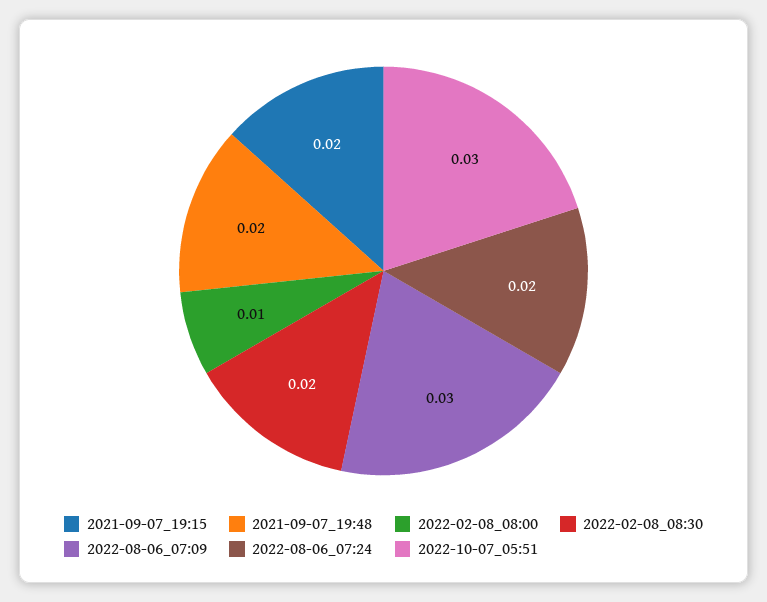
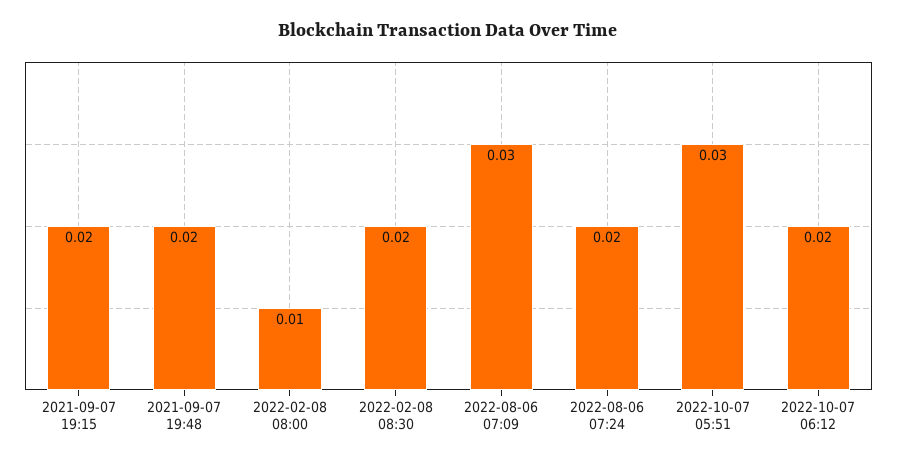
2022-10-07 06:12: none -> 0.02

